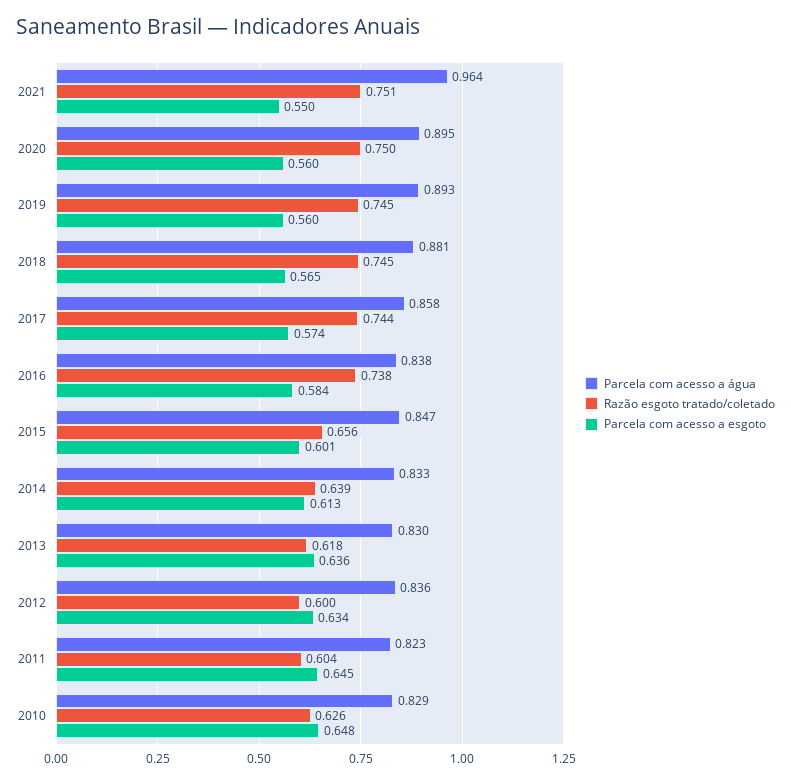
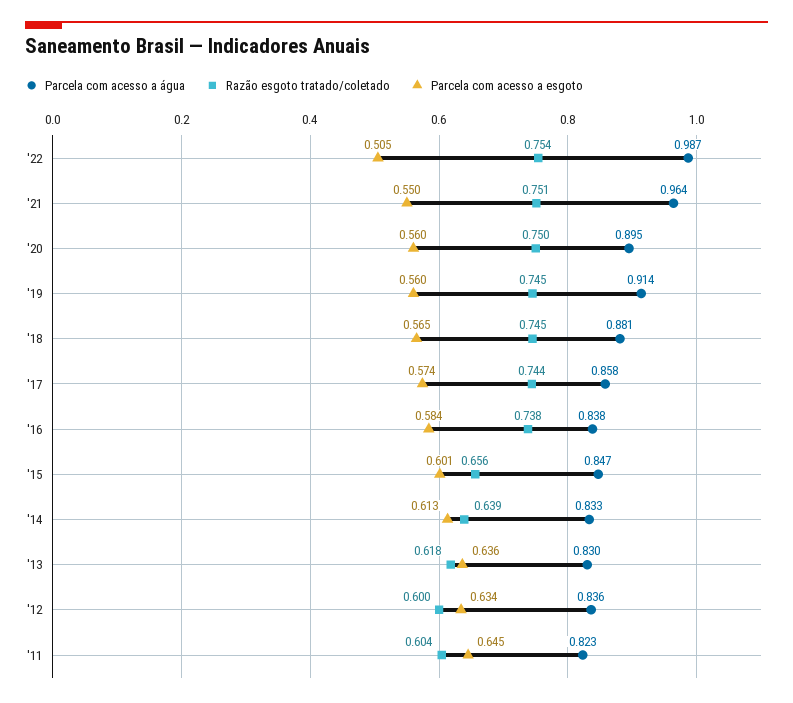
Parcela com acesso a água, 2019: 0.893 -> 0.914
Parcela com acesso a água, 2010: 0.829 -> none
Razão esgoto tratado/coletado, 2010: 0.626 -> none
Parcela com acesso a esgoto, 2010: 0.648 -> none
Parcela com acesso a água, '22: none -> 0.987
Razão esgoto tratado/coletado, '22: none -> 0.754
Parcela com acesso a esgoto, '22: none -> 0.505

